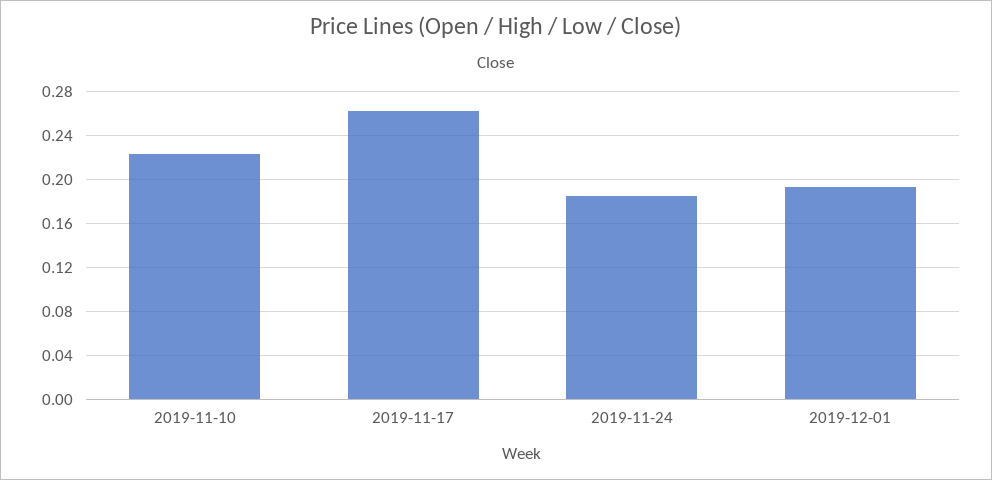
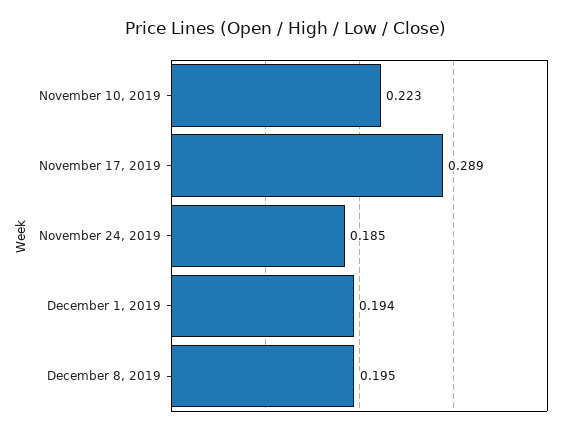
2019-11-17: 0.26 -> 0.289
December 8, 2019: none -> 0.195

